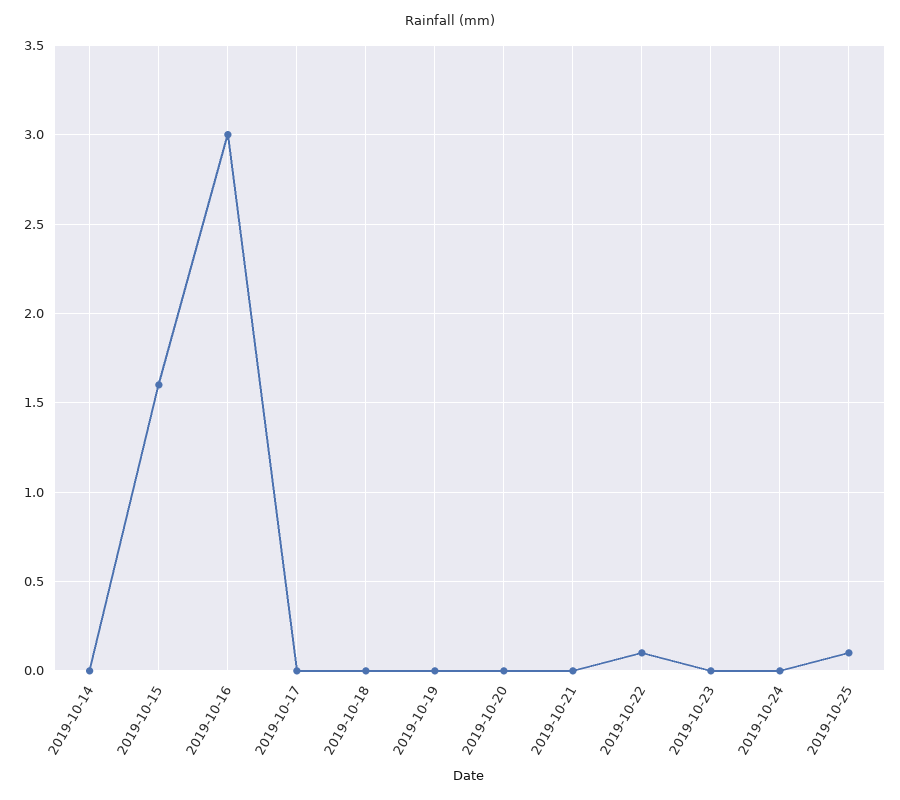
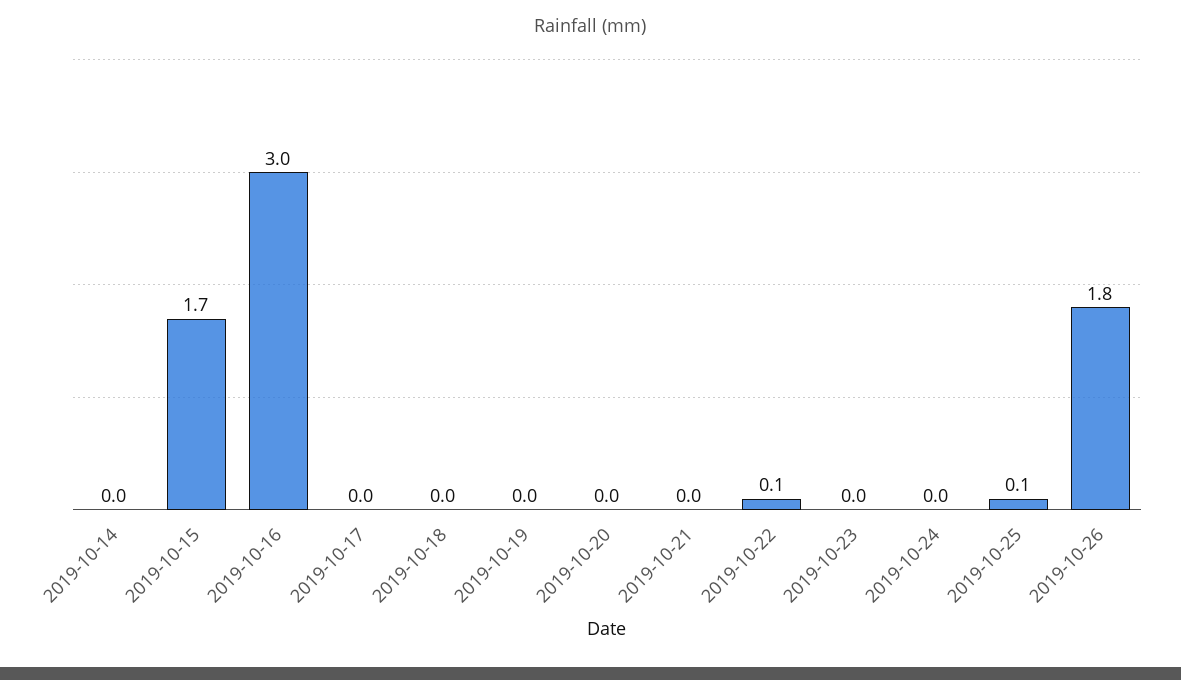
2019-10-15: 1.6 -> 1.7
2019-10-26: none -> 1.8

